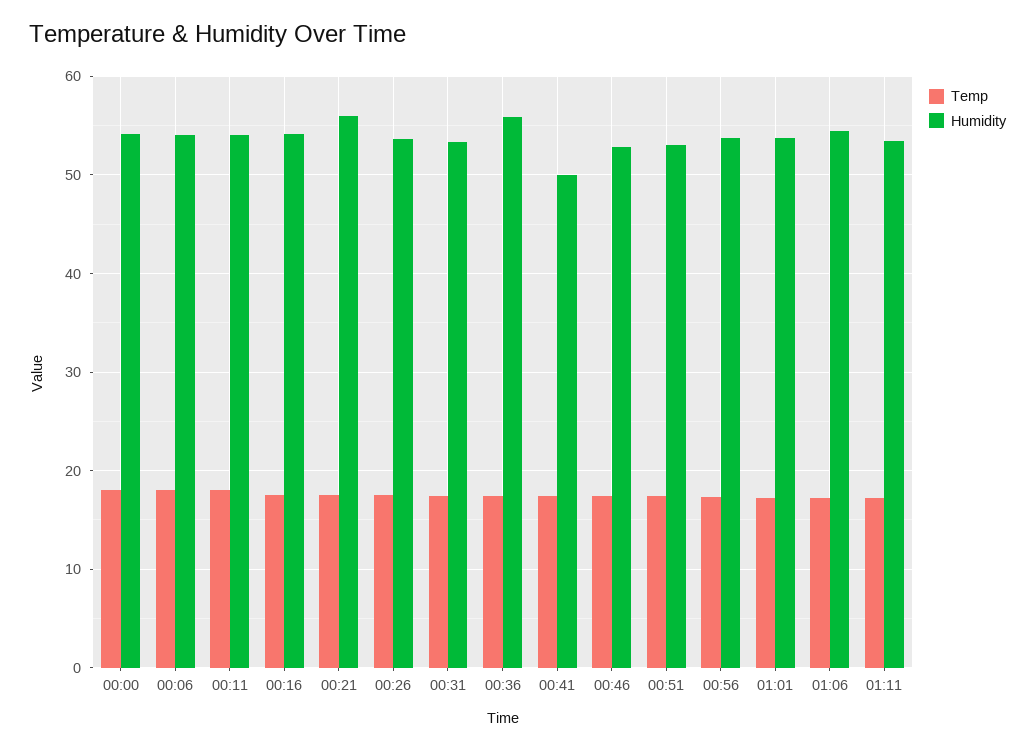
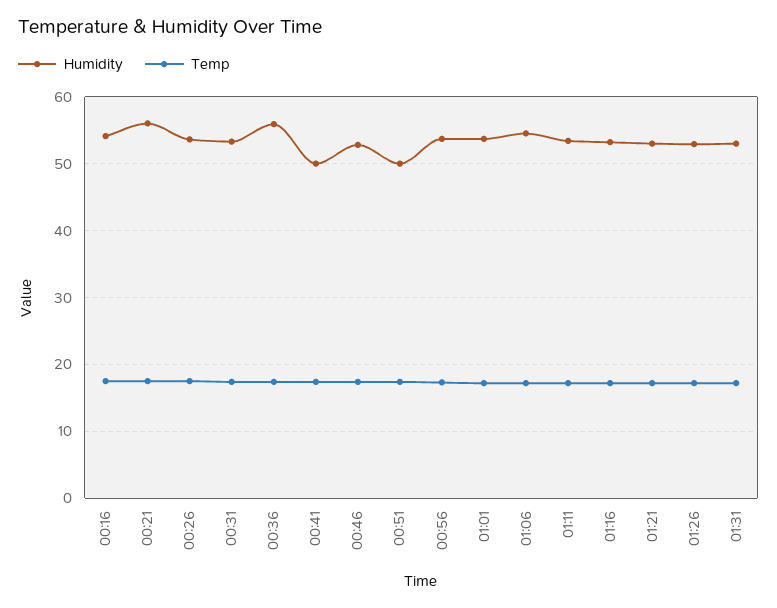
Temp, 00:00: 18 -> none
Humidity, 00:00: 54 -> none
Temp, 00:06: 18 -> none
Humidity, 00:06: 54 -> none
Temp, 00:11: 18 -> none
Humidity, 00:11: 54 -> none
Humidity, 00:51: 53 -> 50
Humidity, 01:16: none -> 53
Temp, 01:16: none -> 17
Humidity, 01:21: none -> 53
Temp, 01:21: none -> 17
Humidity, 01:26: none -> 53
Temp, 01:26: none -> 17
Humidity, 01:31: none -> 53
Temp, 01:31: none -> 17

